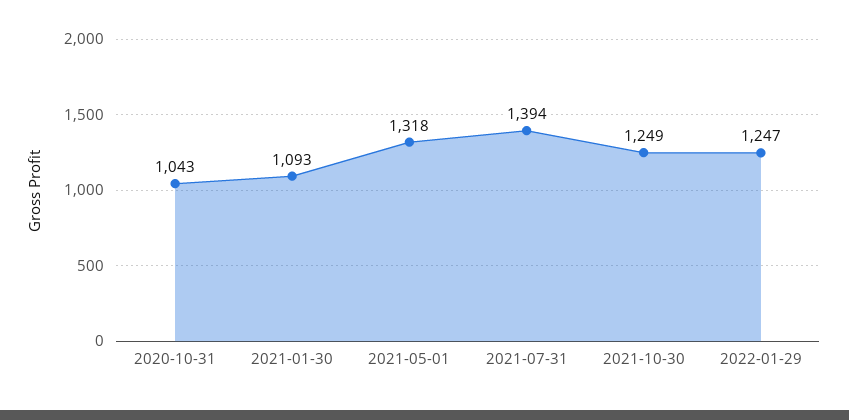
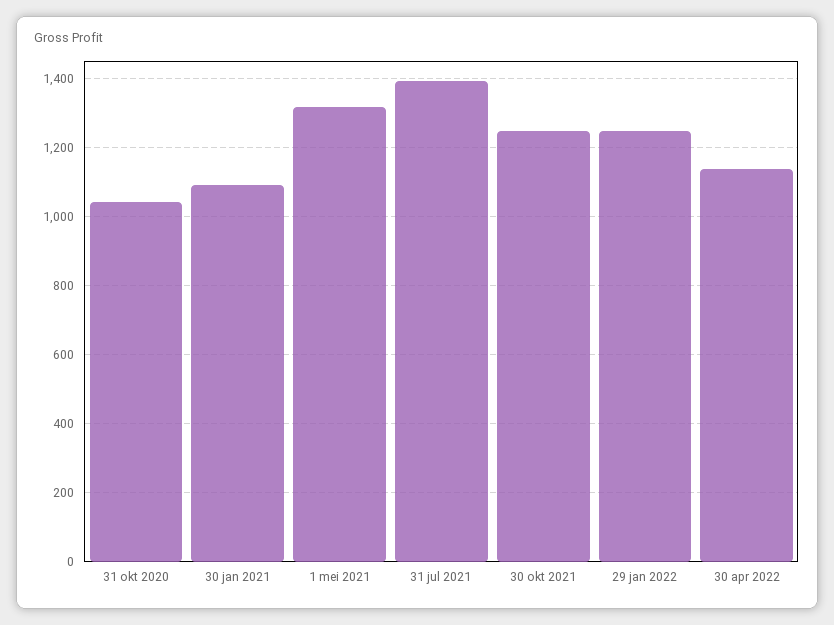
30 apr 2022: none -> 1140

